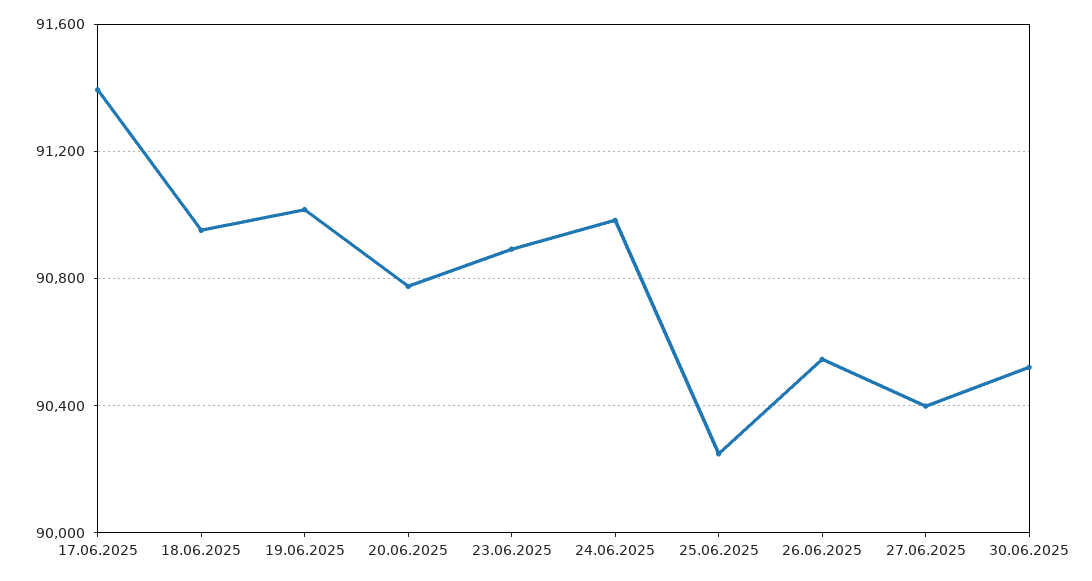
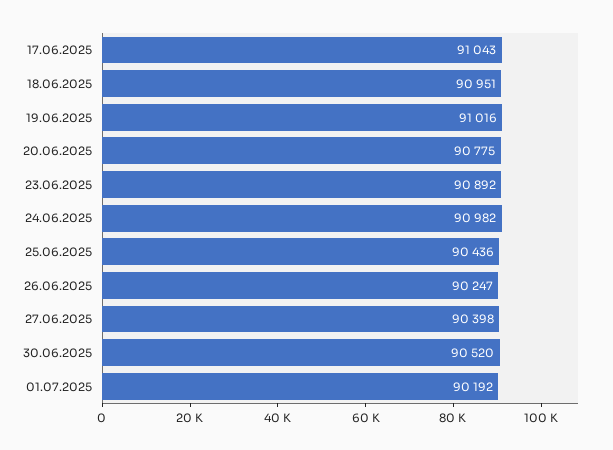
17.06.2025: 91400 -> 91043
25.06.2025: 90250 -> 90436
26.06.2025: 90550 -> 90247
01.07.2025: none -> 90192

